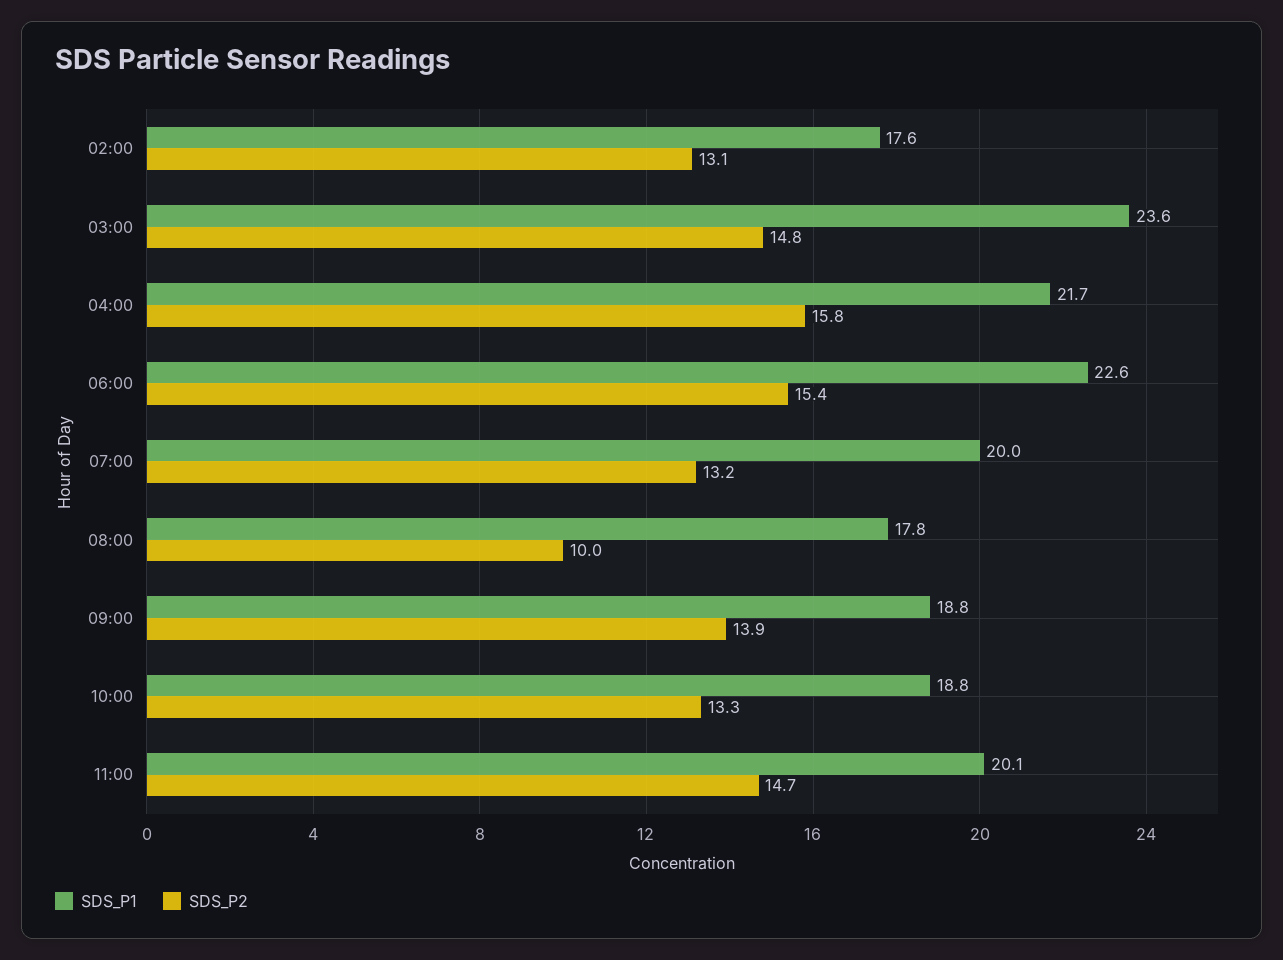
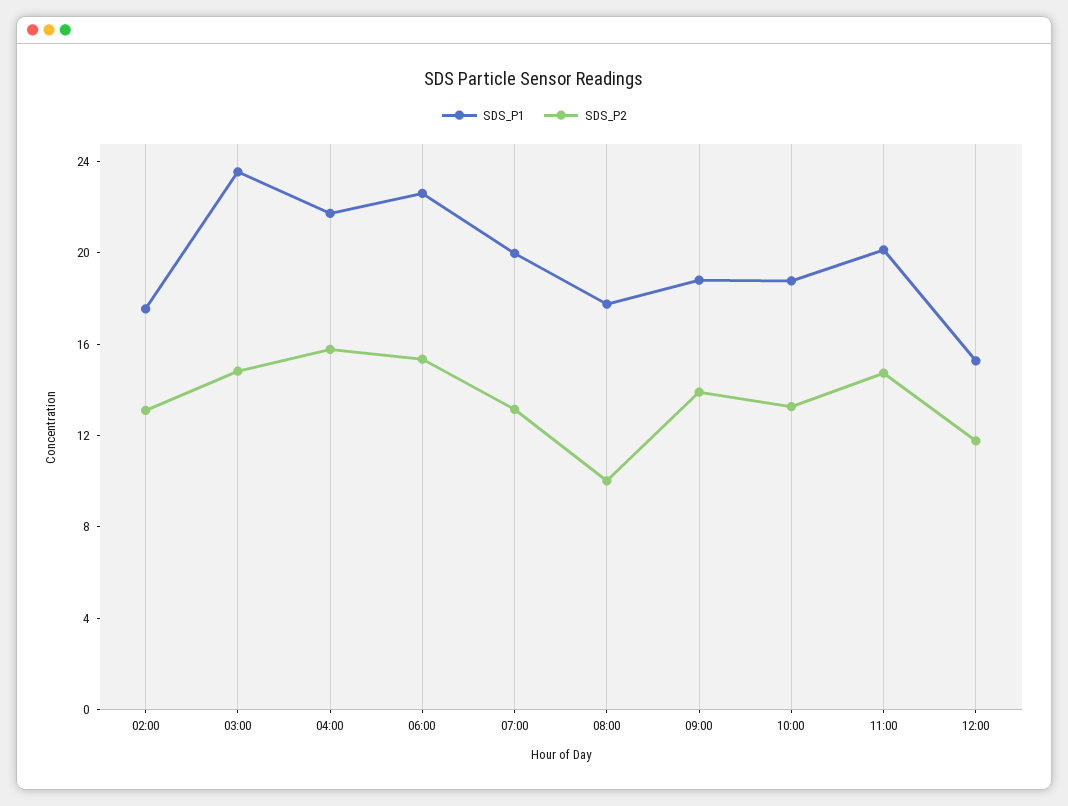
SDS_P1, 12:00: none -> 15
SDS_P2, 12:00: none -> 12

